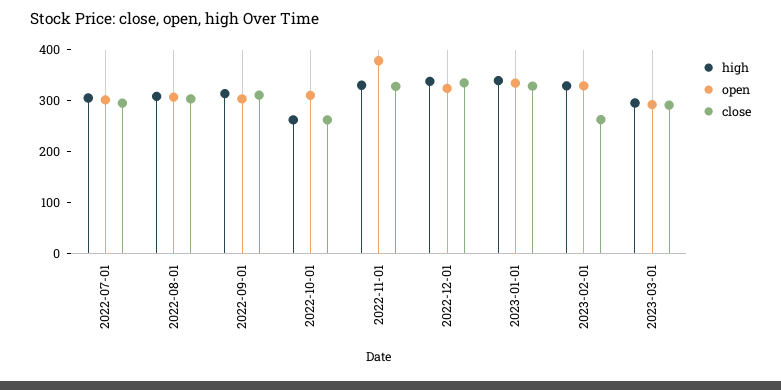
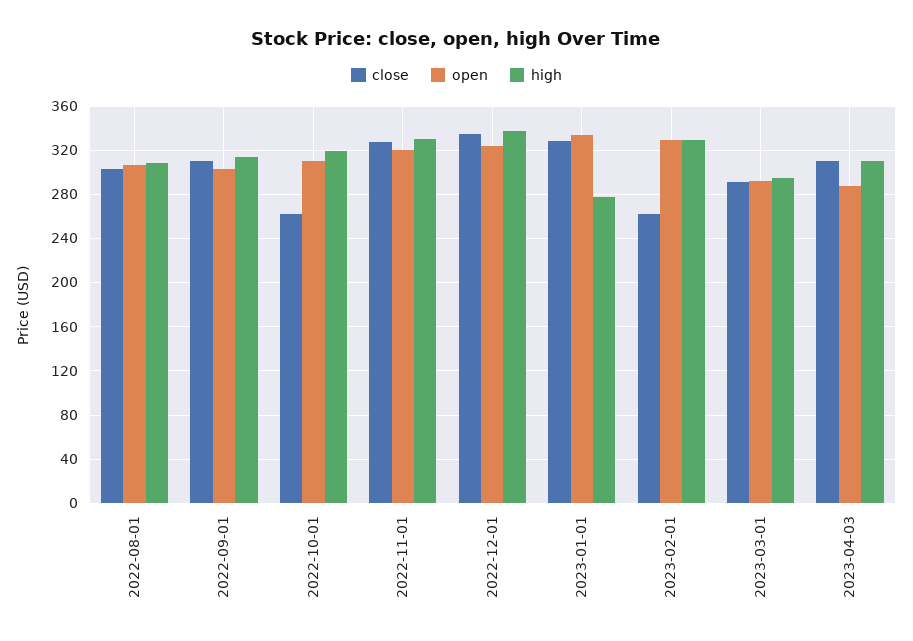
high, 2022-07-01: 300 -> none
open, 2022-07-01: 300 -> none
close, 2022-07-01: 300 -> none
high, 2022-10-01: 260 -> 320
open, 2022-11-01: 380 -> 320
high, 2023-01-01: 340 -> 280
close, 2023-04-03: none -> 310
open, 2023-04-03: none -> 290
high, 2023-04-03: none -> 310

